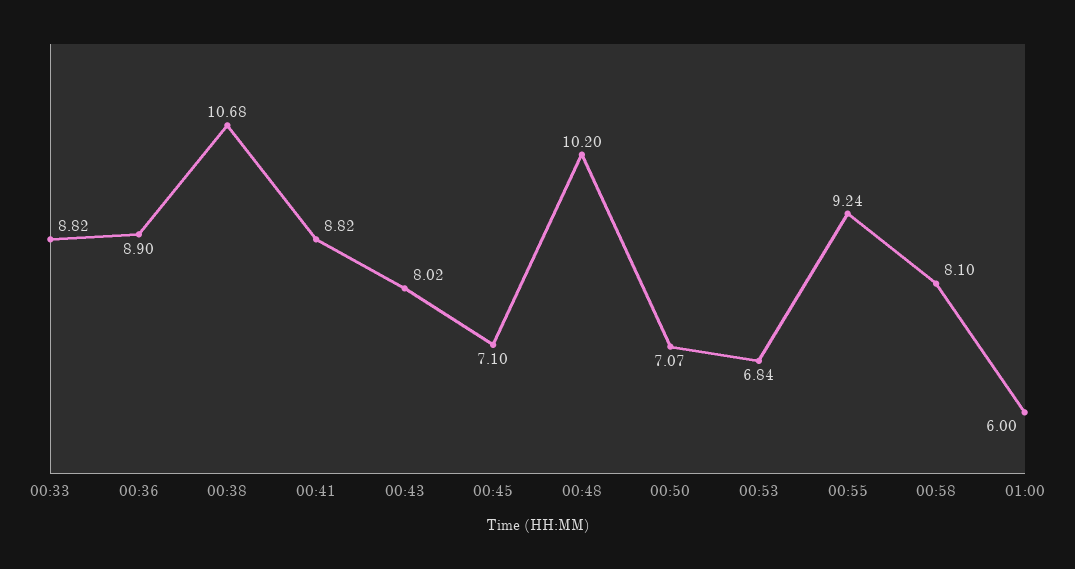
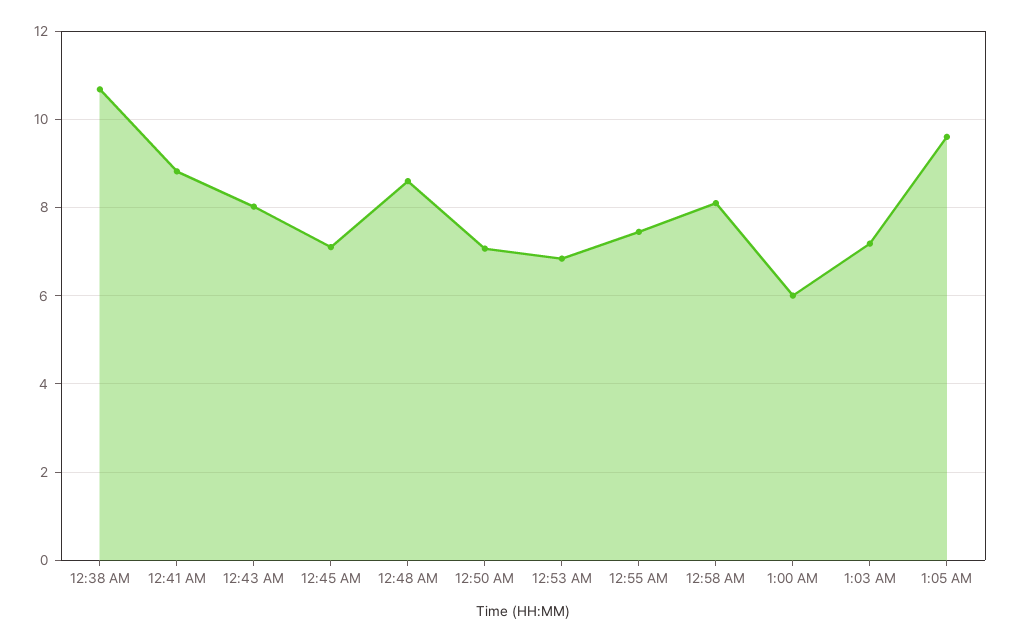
00:33: 8.82 -> none
00:36: 8.9 -> none
00:48: 10.2 -> 8.6
00:55: 9.24 -> 7.4
1:03 AM: none -> 7.2
1:05 AM: none -> 9.6

